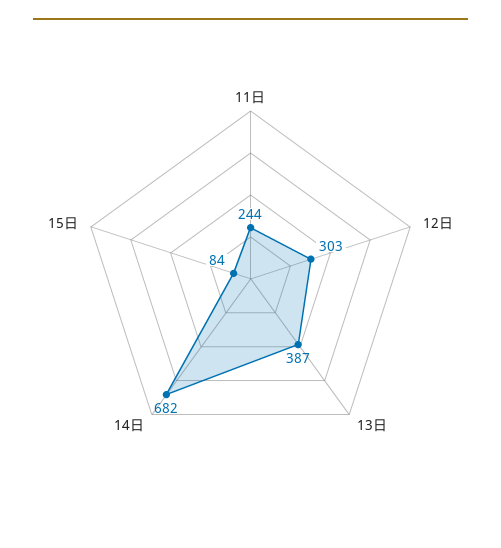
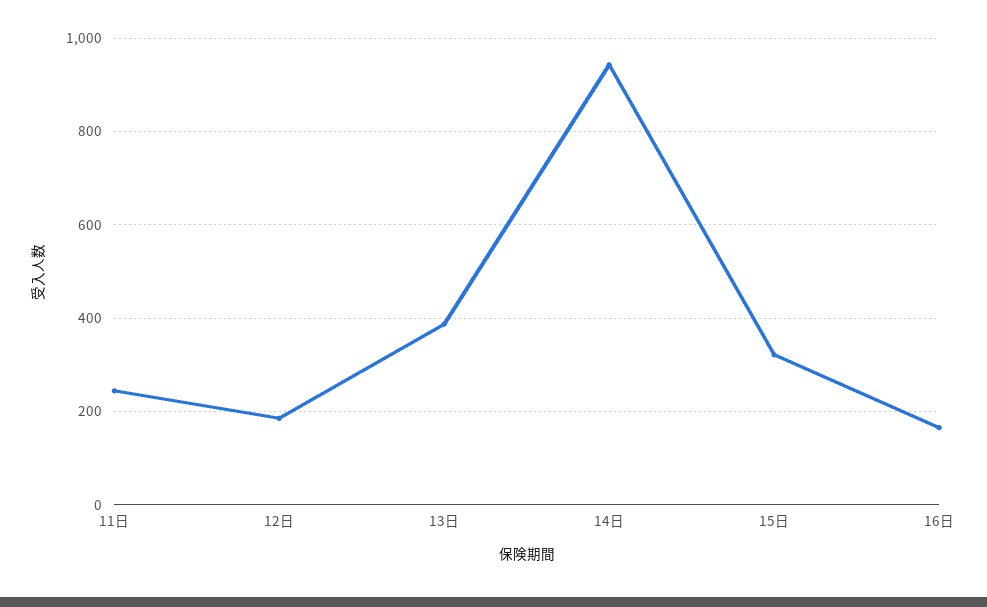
12日: 303 -> 180
14日: 682 -> 940
15日: 84 -> 320
16日: none -> 160

